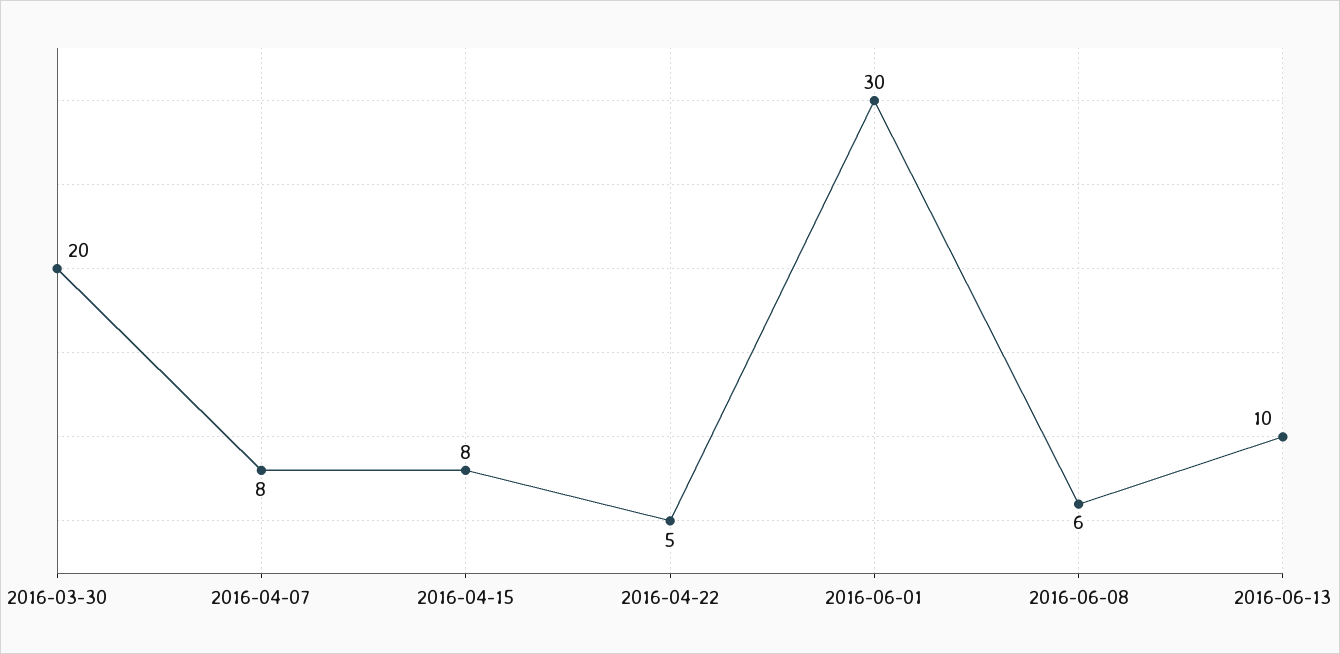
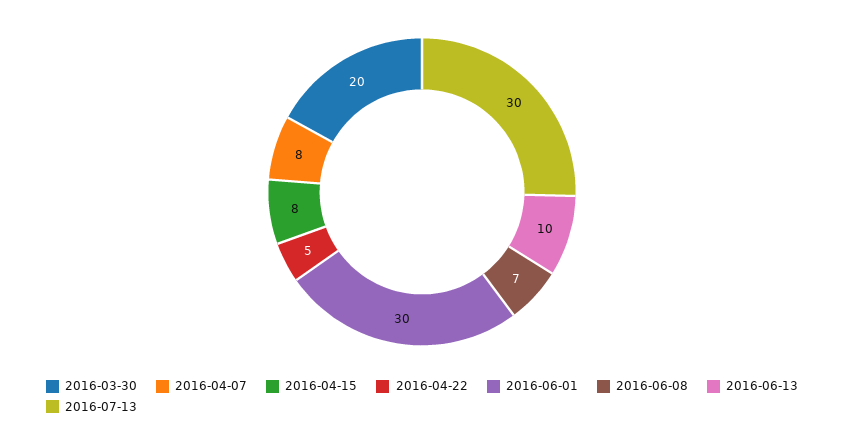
2016-06-08: 6 -> 7
2016-07-13: none -> 30

